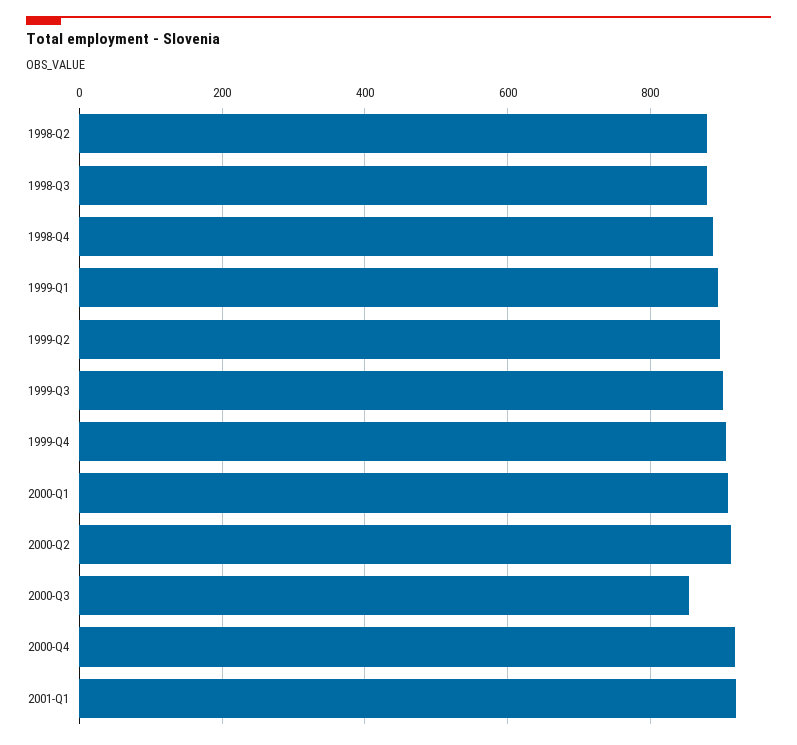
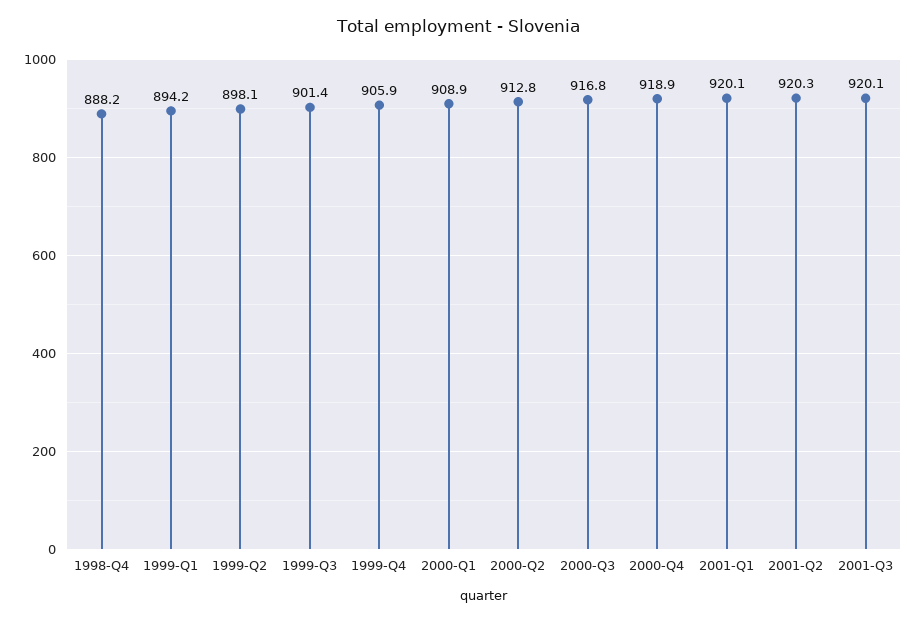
1998-Q2: 880 -> none
1998-Q3: 880 -> none
2000-Q3: 860 -> 916.8
2001-Q2: none -> 920.3
2001-Q3: none -> 920.1

